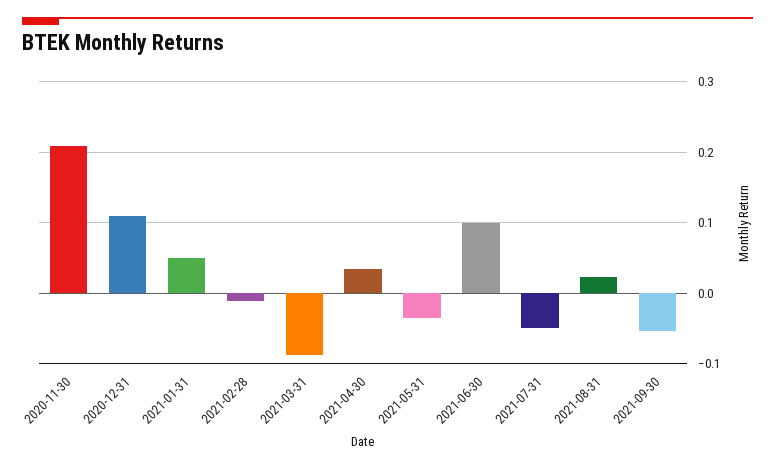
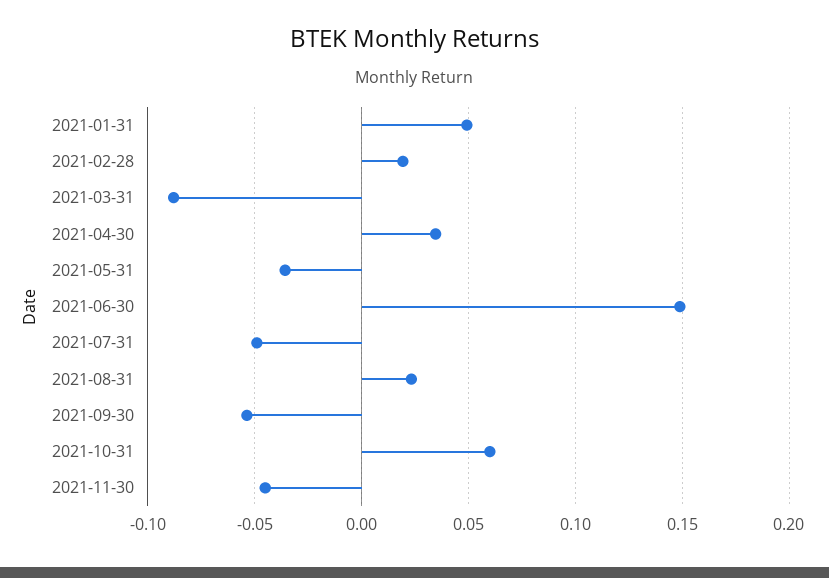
2020-11-30: 0.21 -> none
2020-12-31: 0.11 -> none
2021-02-28: -0.01 -> 0.02
2021-06-30: 0.1 -> 0.15
2021-10-31: none -> 0.06
2021-11-30: none -> -0.045

